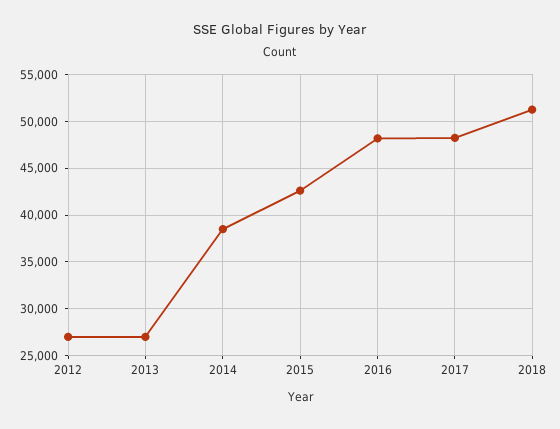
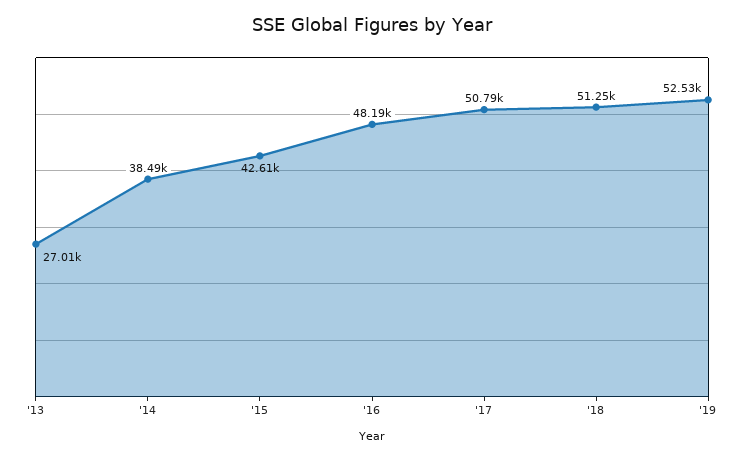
2012: 27000 -> none
2017: 48000 -> 50790
'19: none -> 52530

